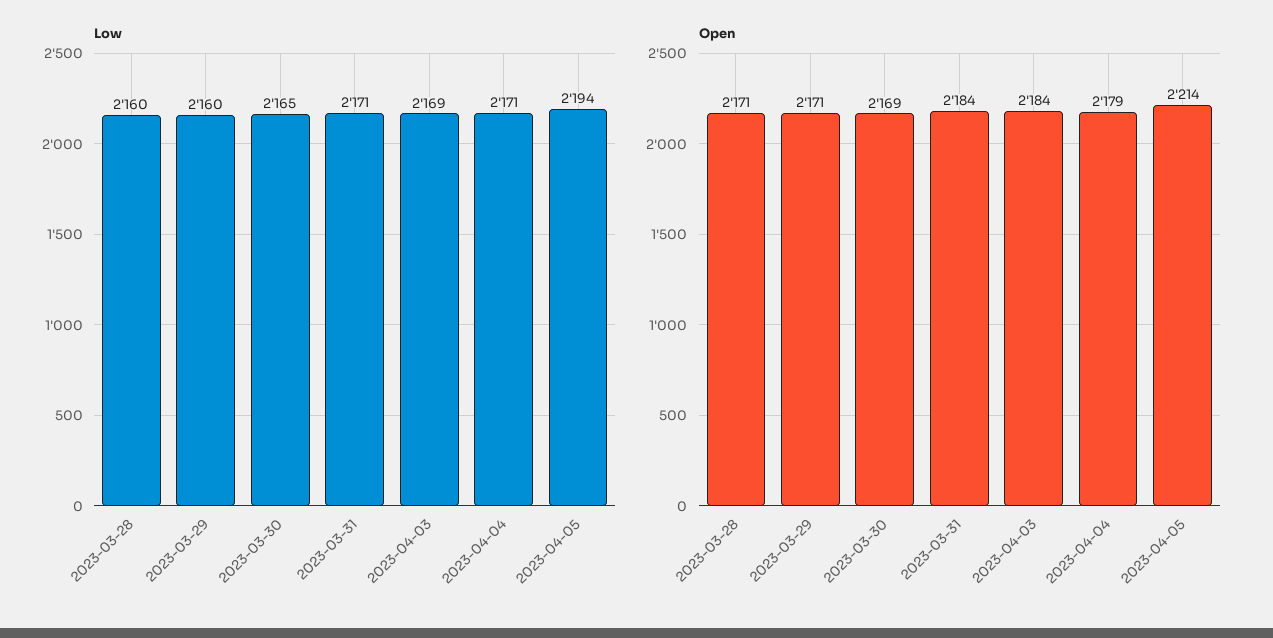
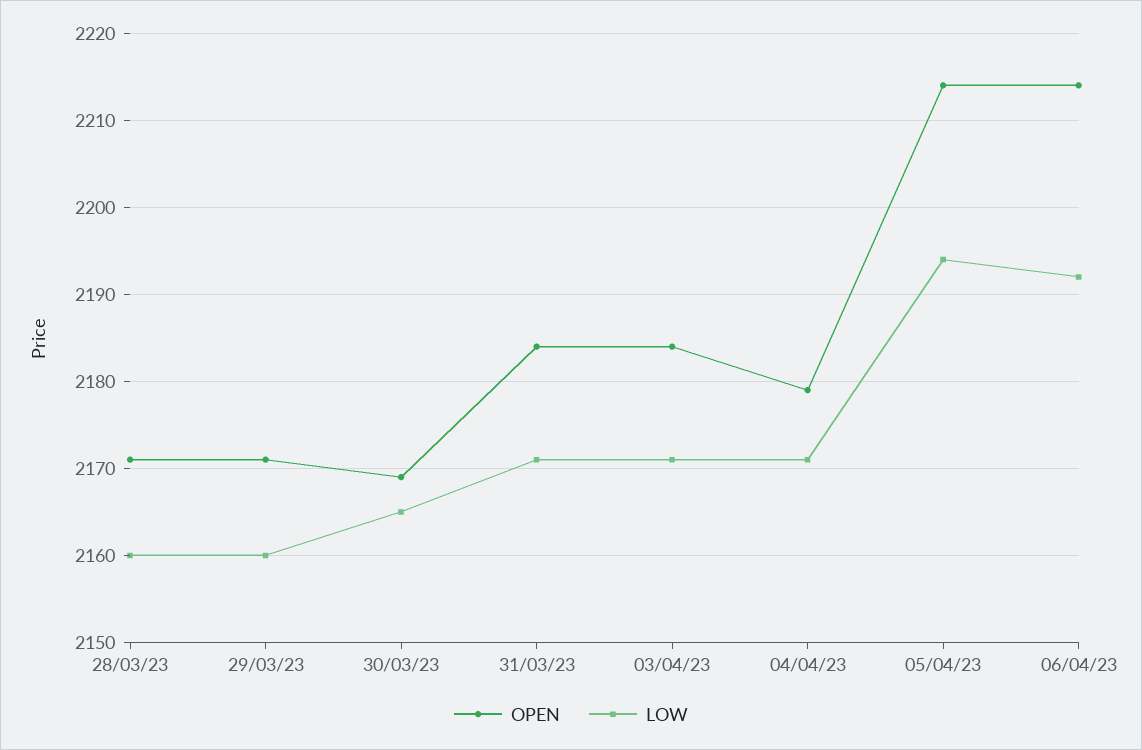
Low, 2023-04-03: 2169 -> 2171
Open, 06/04/23: none -> 2214
Low, 06/04/23: none -> 2192

